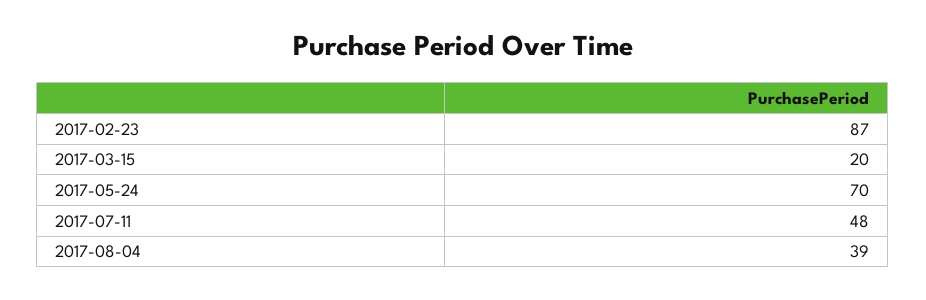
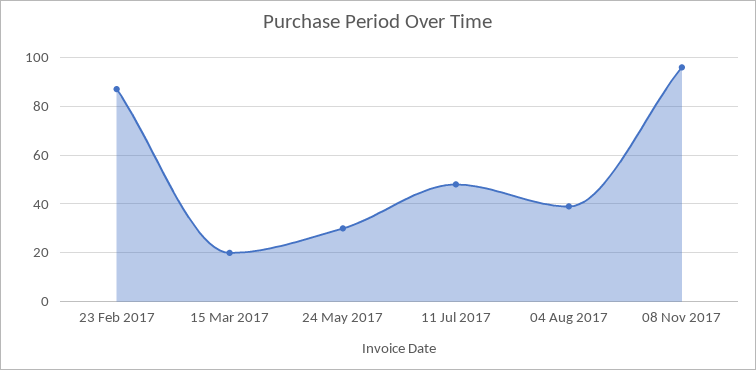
2017-05-24: 70 -> 30
08 Nov 2017: none -> 95

